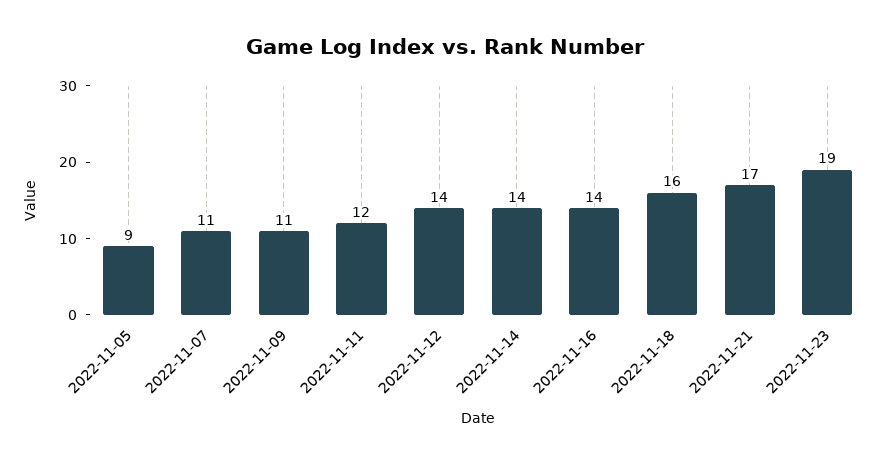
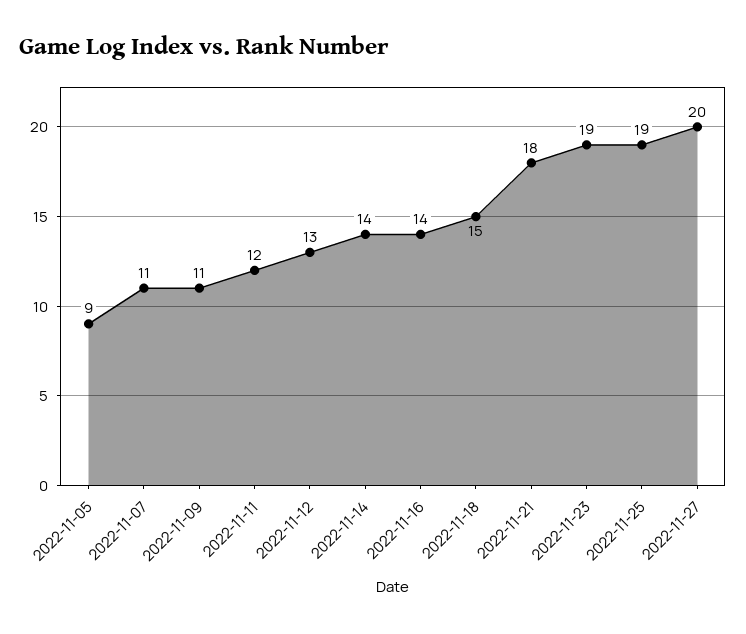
2022-11-12: 14 -> 13
2022-11-18: 16 -> 15
2022-11-21: 17 -> 18
2022-11-25: none -> 19
2022-11-27: none -> 20

